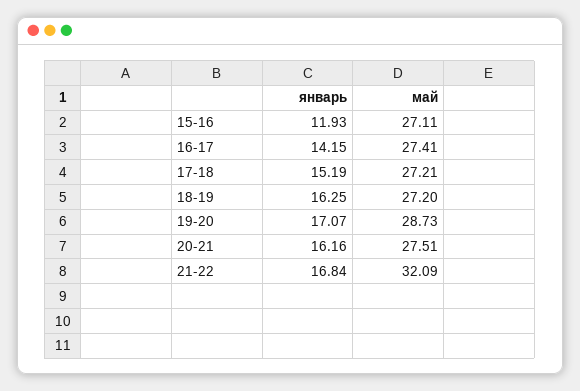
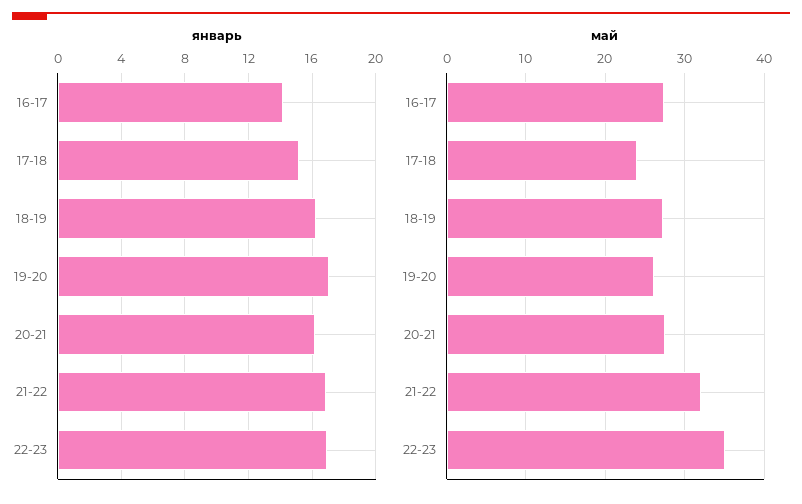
январь, 15-16: 11.93 -> none
май, 15-16: 27.11 -> none
май, 17-18: 27.21 -> 24
май, 19-20: 28.73 -> 26
январь, 22-23: none -> 17
май, 22-23: none -> 35

